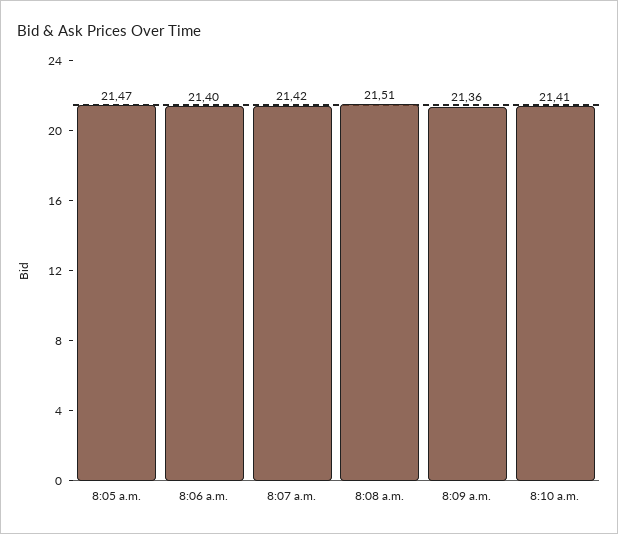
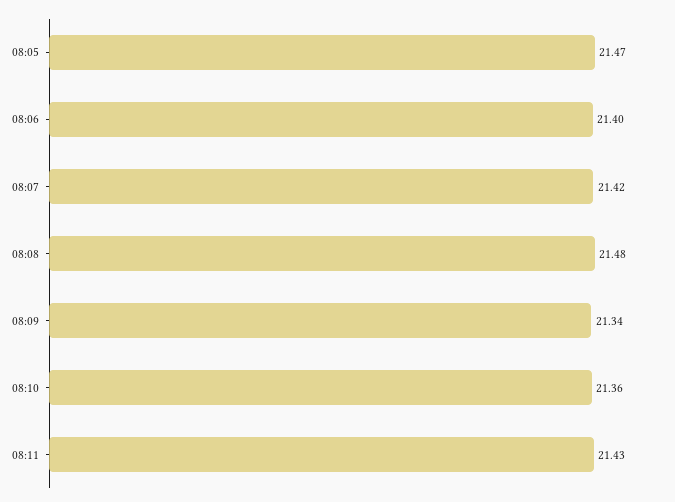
8:08 a.m.: 21.51 -> 21.48
8:09 a.m.: 21.36 -> 21.34
8:10 a.m.: 21.41 -> 21.36
08:11: none -> 21.43

